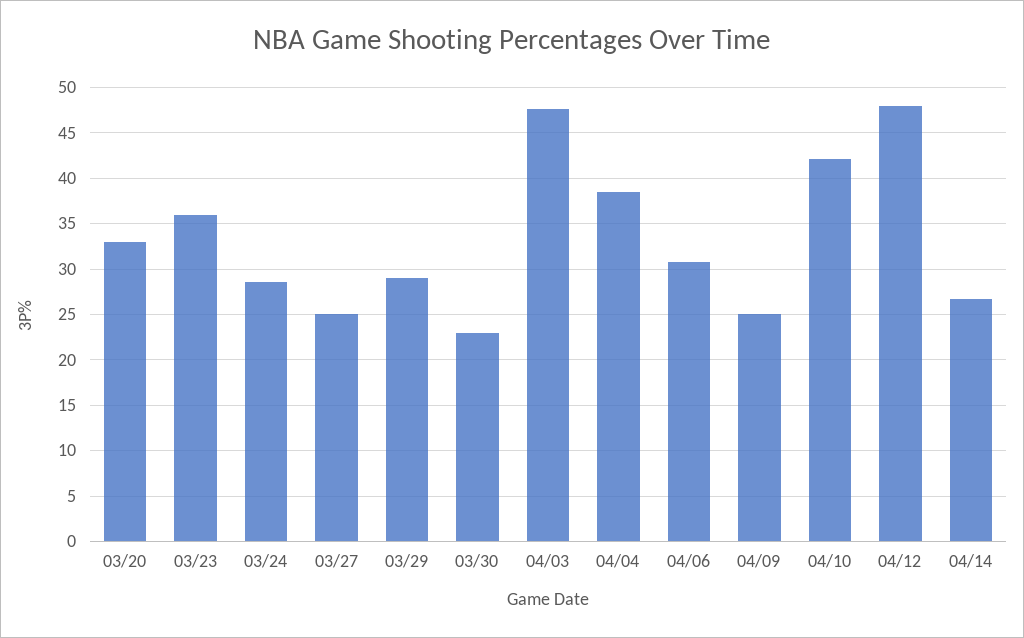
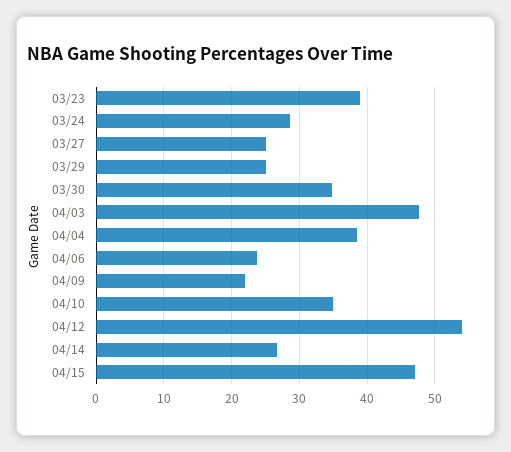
03/20: 33 -> none
03/23: 36 -> 39
03/29: 29 -> 25
03/30: 23 -> 35
04/06: 31 -> 24
04/09: 25 -> 22
04/10: 42 -> 35
04/12: 48 -> 54
04/15: none -> 47

